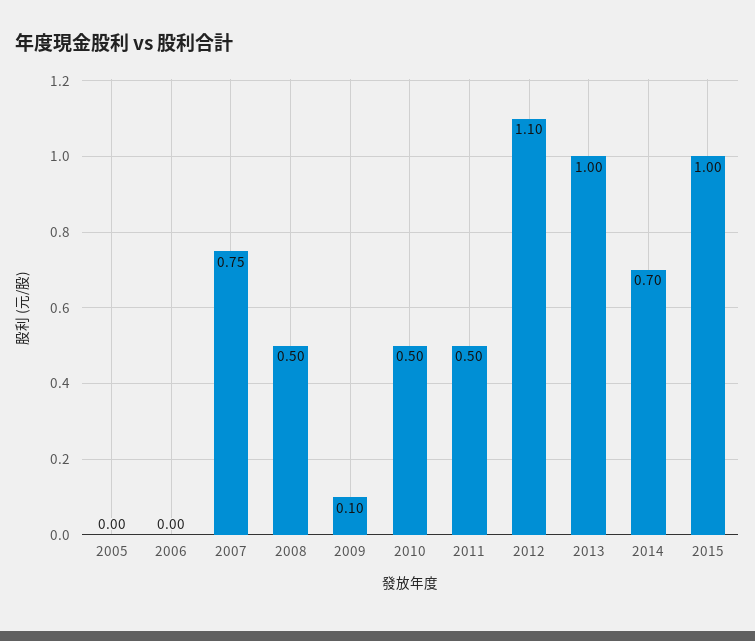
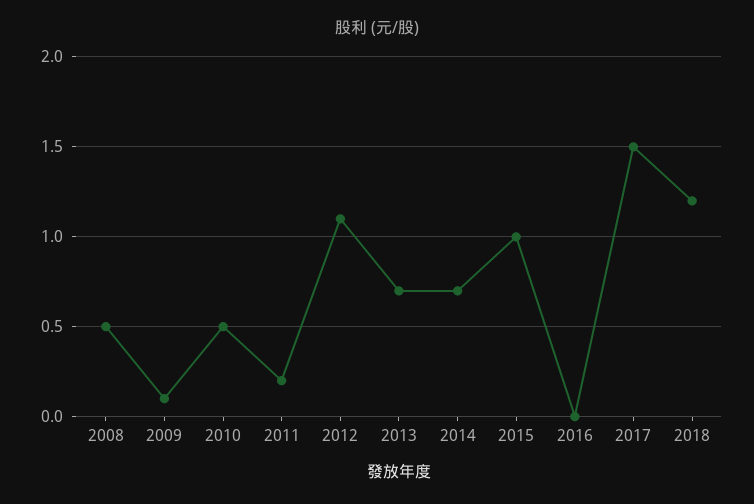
2005: 0 -> none
2006: 0 -> none
2007: 0.75 -> none
2011: 0.5 -> 0.2
2013: 1 -> 0.7
2016: none -> 0
2017: none -> 1.5
2018: none -> 1.2

